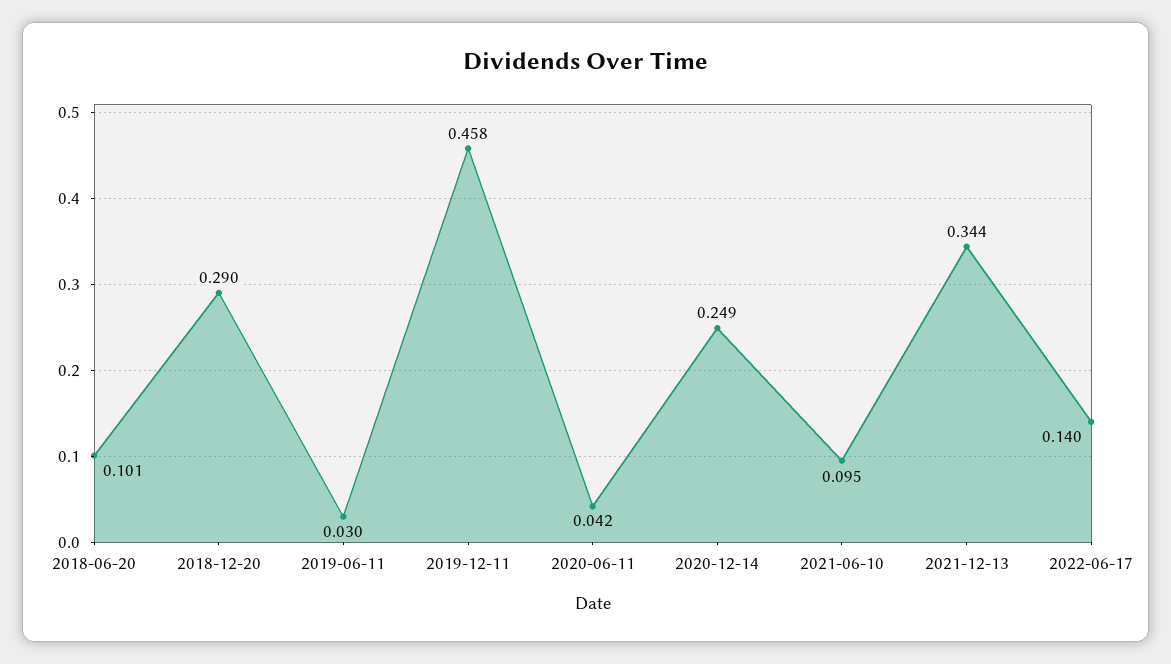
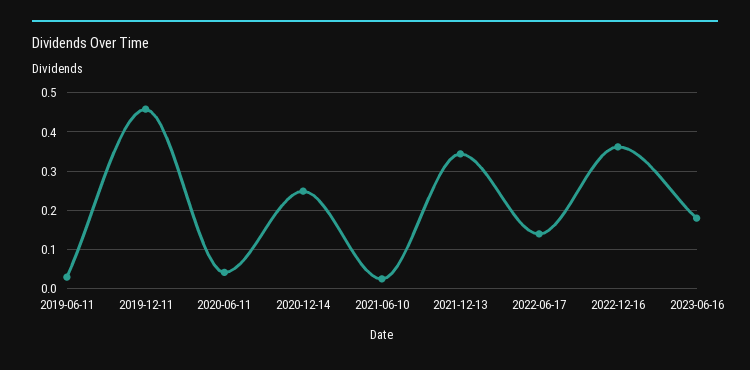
2018-06-20: 0.101 -> none
2018-12-20: 0.29 -> none
2021-06-10: 0.095 -> 0.02
2022-12-16: none -> 0.36
2023-06-16: none -> 0.18

